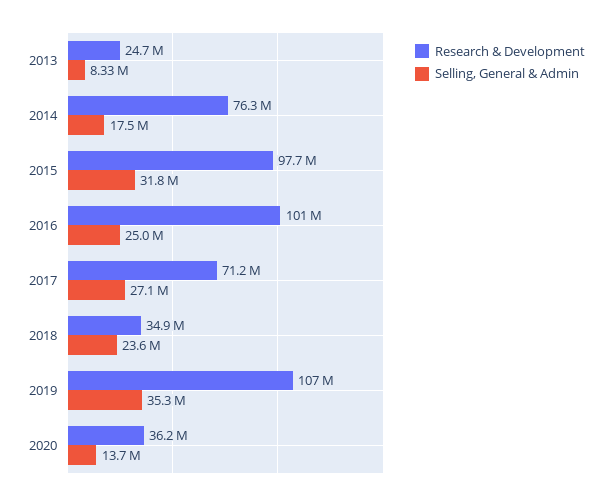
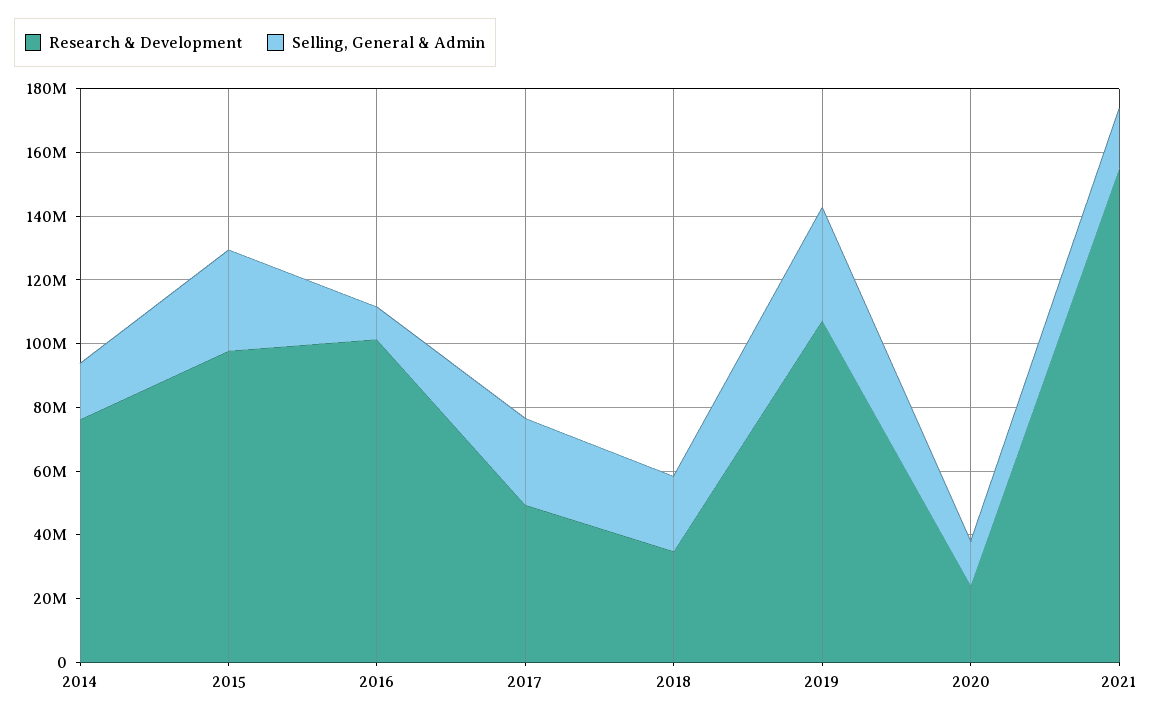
Research & Development, 2013: 24700000 -> none
Selling, General & Admin, 2013: 8330000 -> none
Selling, General & Admin, 2016: 25000000 -> 10000000
Research & Development, 2017: 71200000 -> 50000000
Research & Development, 2020: 36200000 -> 25000000
Research & Development, 2021: none -> 155000000
Selling, General & Admin, 2021: none -> 20000000

